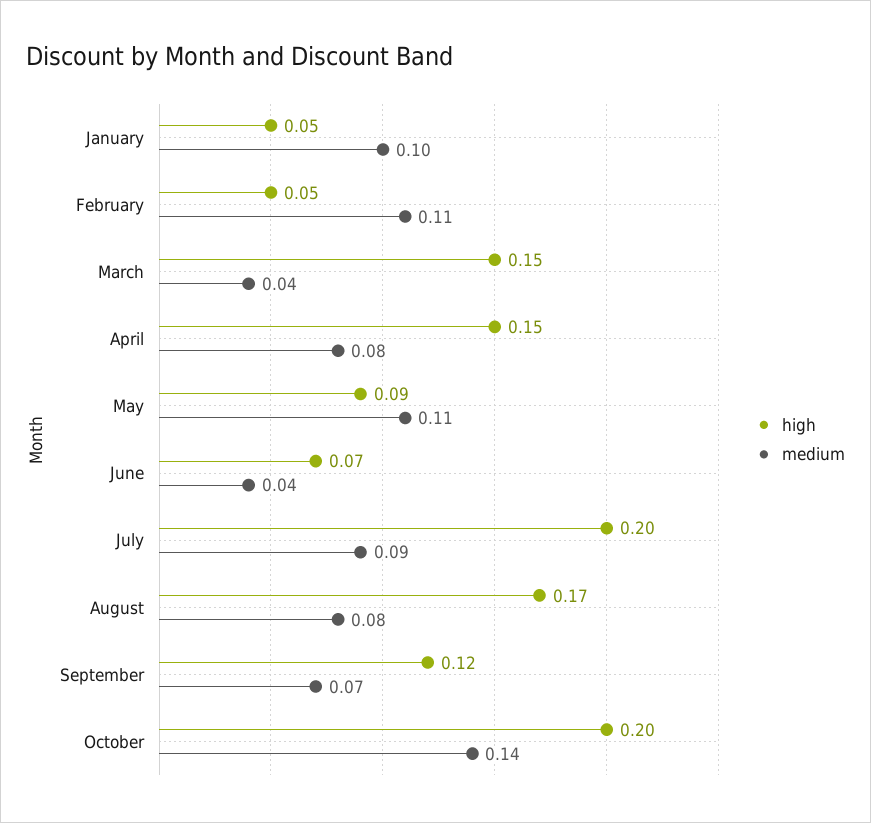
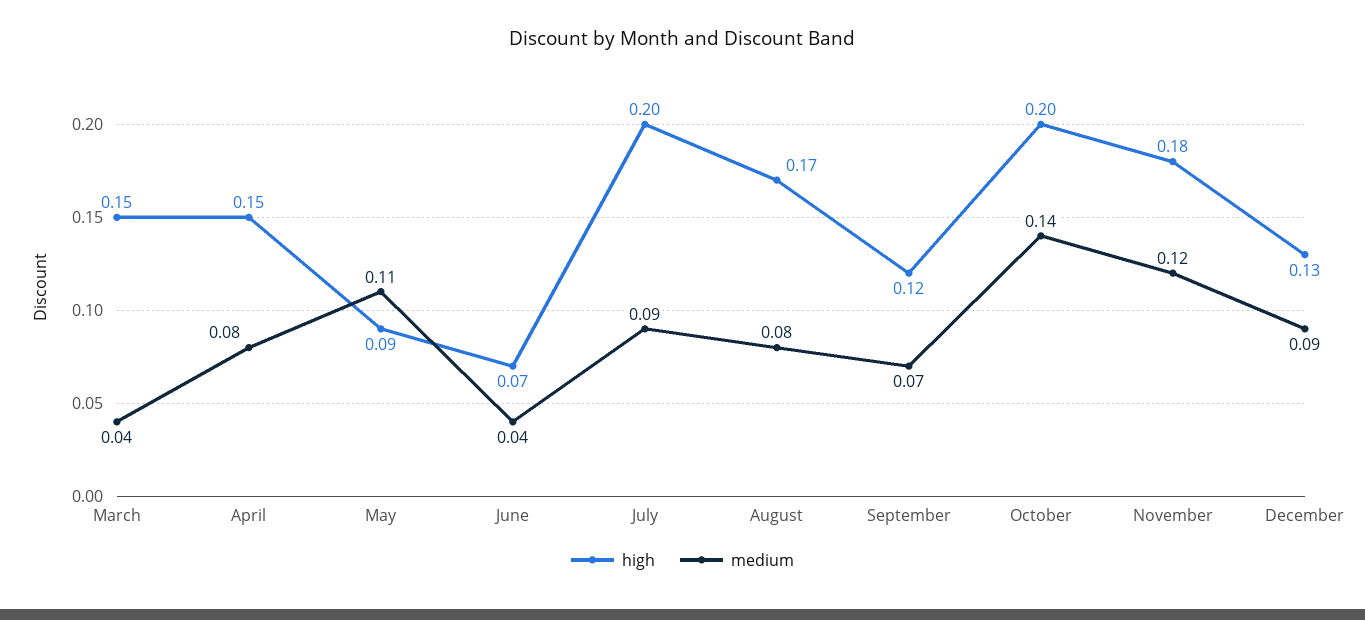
high, January: 0.05 -> none
medium, January: 0.1 -> none
high, February: 0.05 -> none
medium, February: 0.11 -> none
high, November: none -> 0.18
medium, November: none -> 0.12
high, December: none -> 0.13
medium, December: none -> 0.09

